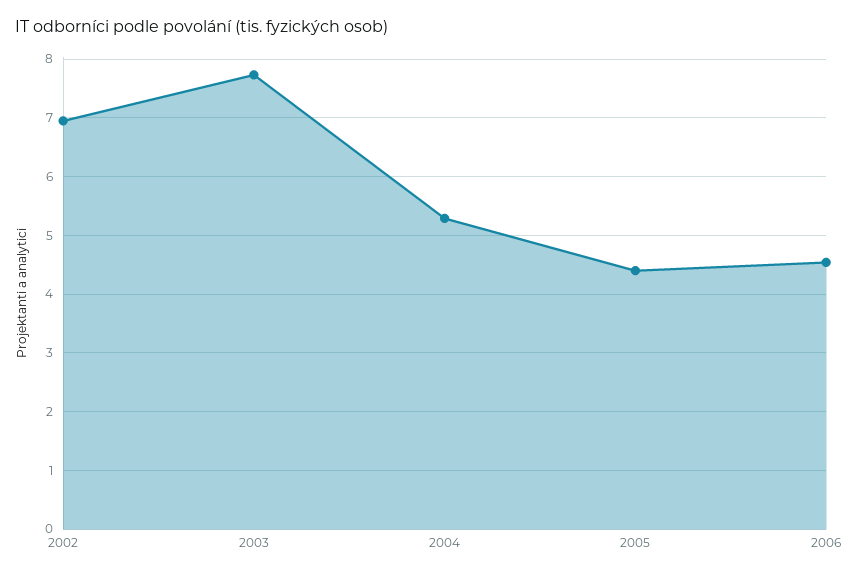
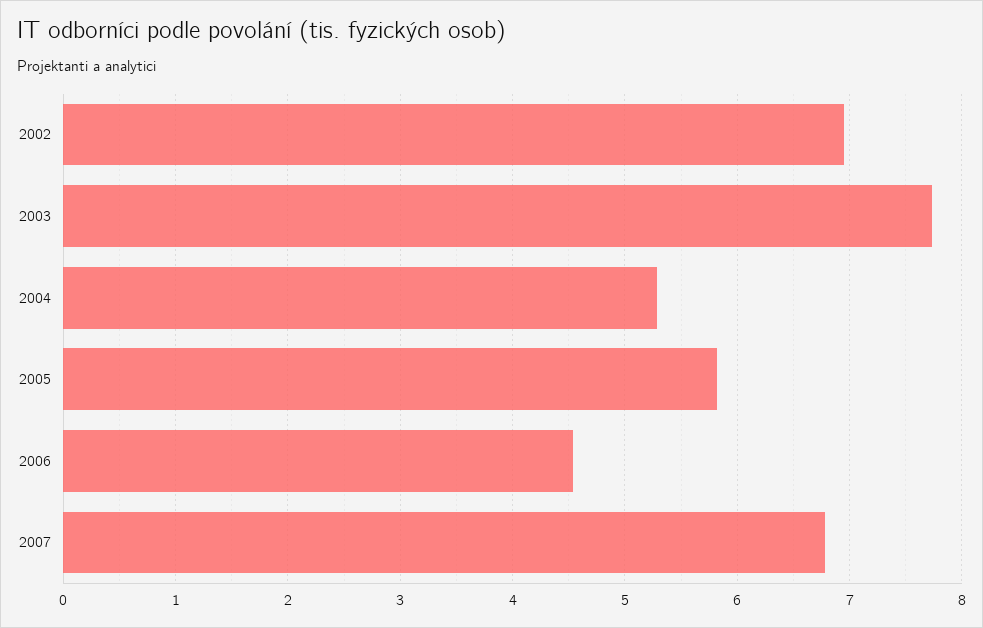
2005: 4.4 -> 5.8
2007: none -> 6.8

